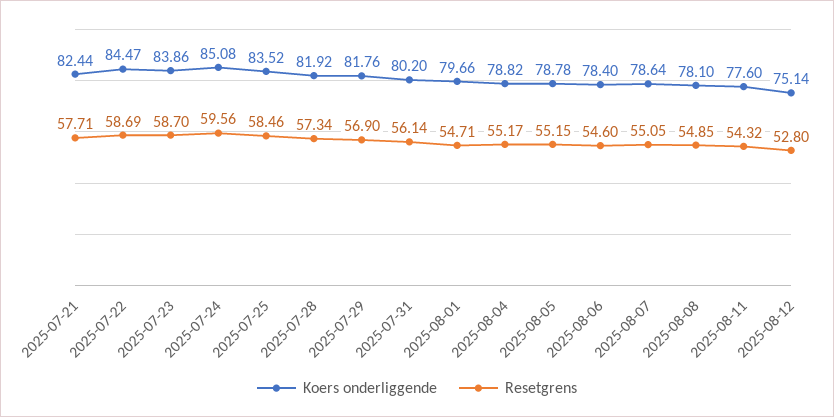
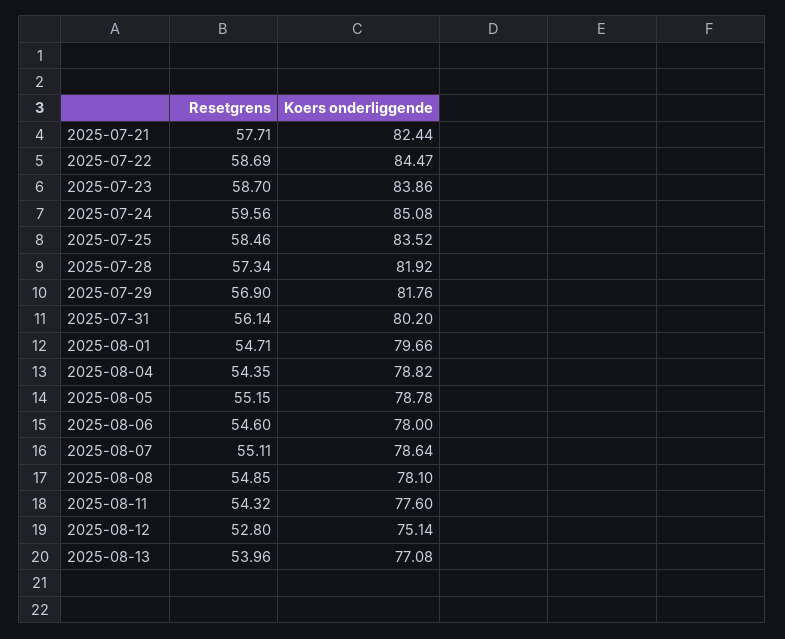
Resetgrens, 2025-08-04: 55.17 -> 54.35
Koers onderliggende, 2025-08-06: 78.4 -> 78
Resetgrens, 2025-08-07: 55.05 -> 55.11
Resetgrens, 2025-08-13: none -> 53.96
Koers onderliggende, 2025-08-13: none -> 77.08

